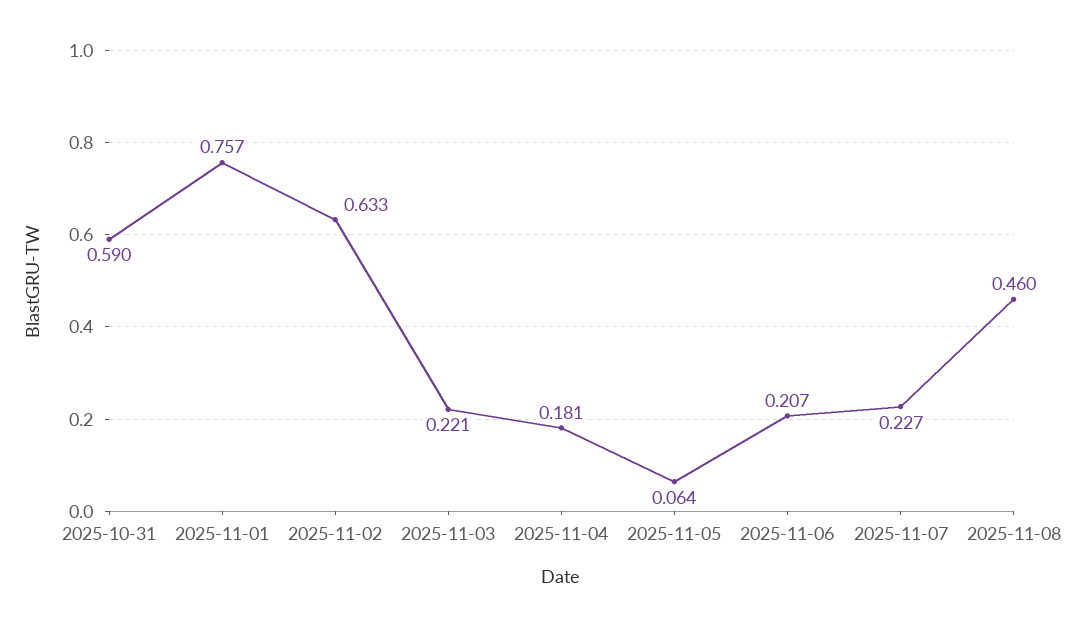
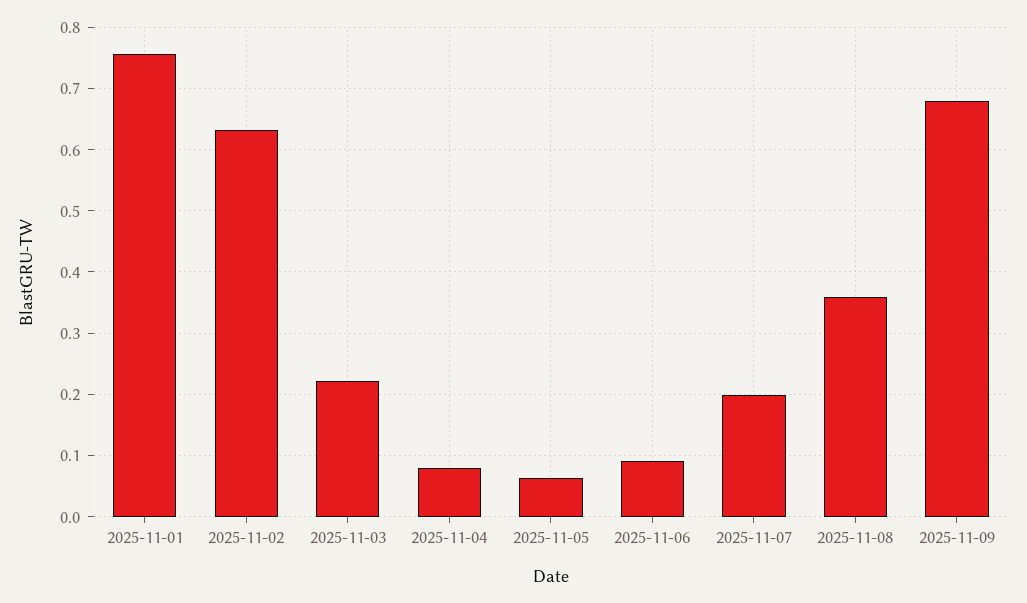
2025-10-31: 0.59 -> none
2025-11-04: 0.181 -> 0.08
2025-11-06: 0.207 -> 0.09
2025-11-07: 0.227 -> 0.2
2025-11-08: 0.46 -> 0.36
2025-11-09: none -> 0.68

